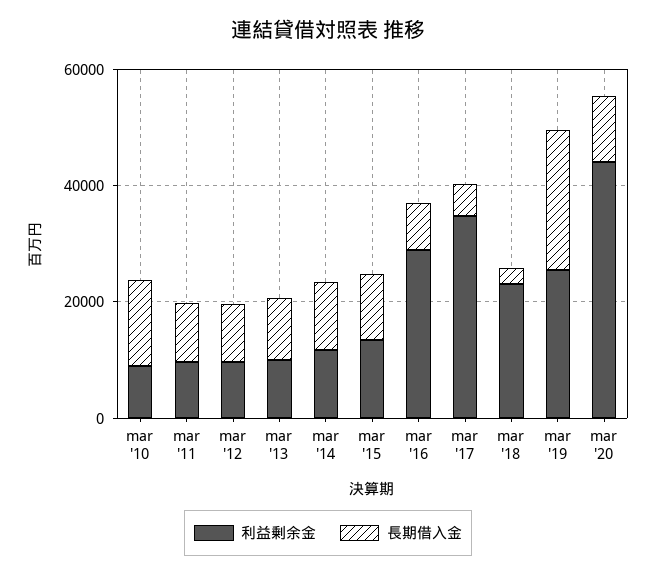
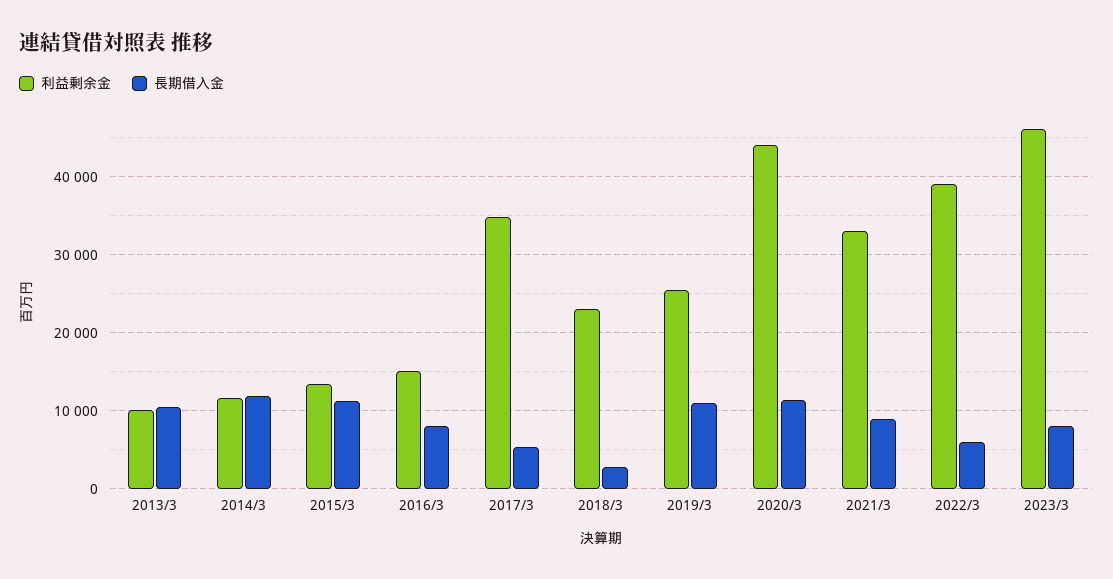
利益剰余金, mar '10: 10000 -> none
長期借入金, mar '10: 15000 -> none
利益剰余金, mar '11: 10000 -> none
長期借入金, mar '11: 10000 -> none
利益剰余金, mar '12: 10000 -> none
長期借入金, mar '12: 10000 -> none
利益剰余金, mar '16: 30000 -> 15000
長期借入金, mar '19: 25000 -> 11000
利益剰余金, 2021/3: none -> 33000
長期借入金, 2021/3: none -> 9000
利益剰余金, 2022/3: none -> 39000
長期借入金, 2022/3: none -> 6000
利益剰余金, 2023/3: none -> 46000
長期借入金, 2023/3: none -> 8000

